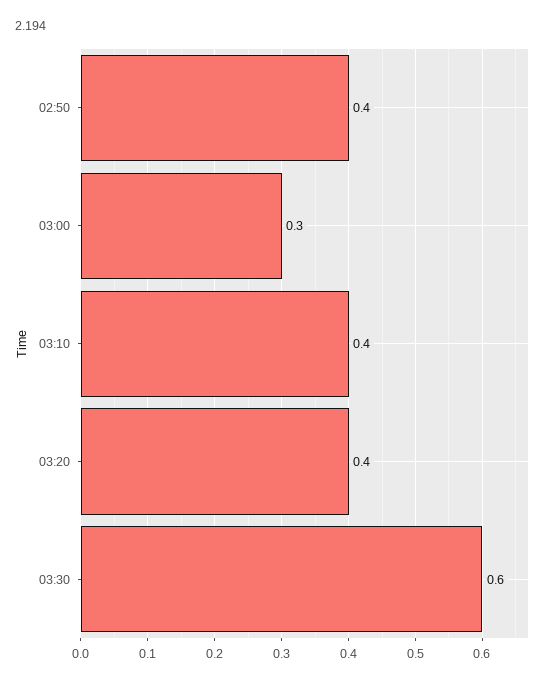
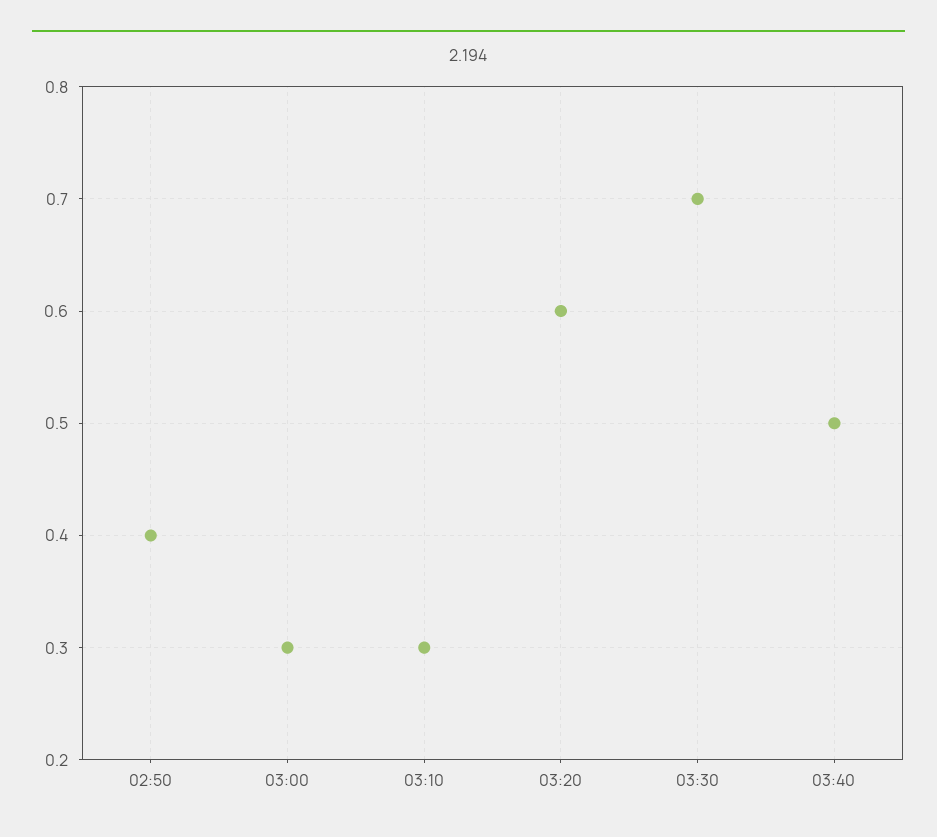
03:10: 0.4 -> 0.3
03:20: 0.4 -> 0.6
03:30: 0.6 -> 0.7
03:40: none -> 0.5

